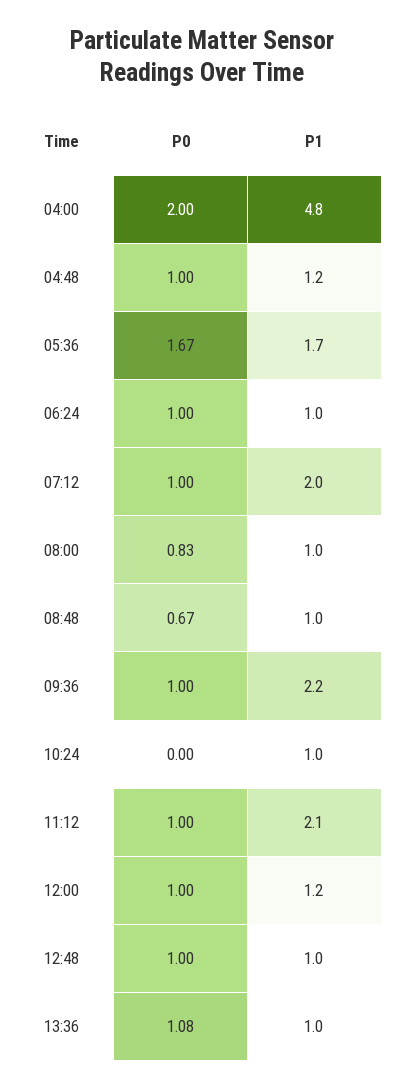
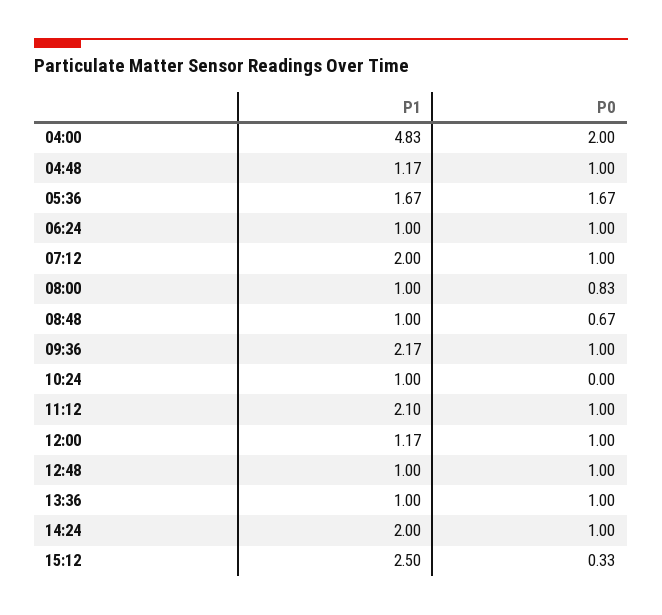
P0, 13:36: 1.08 -> 1
P1, 14:24: none -> 2
P0, 14:24: none -> 1
P1, 15:12: none -> 2.5
P0, 15:12: none -> 0.33

